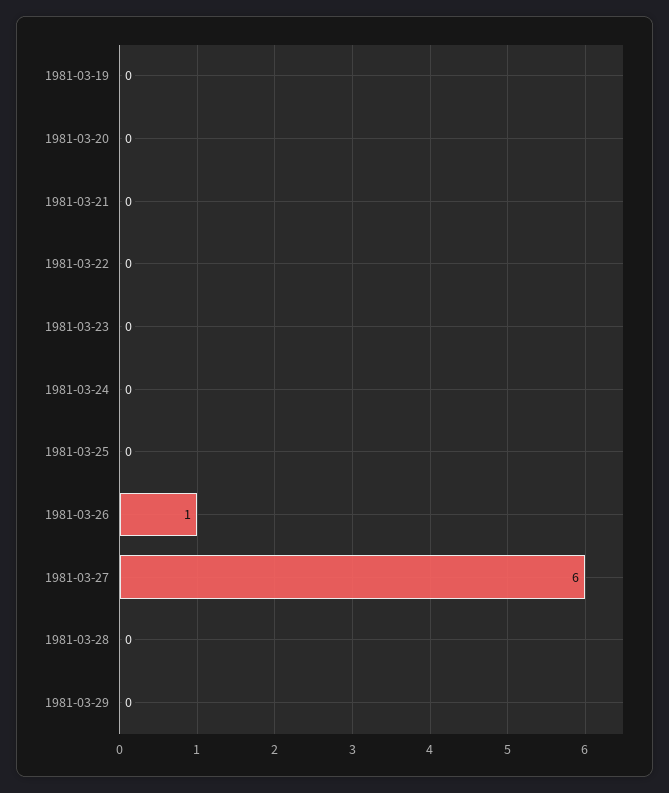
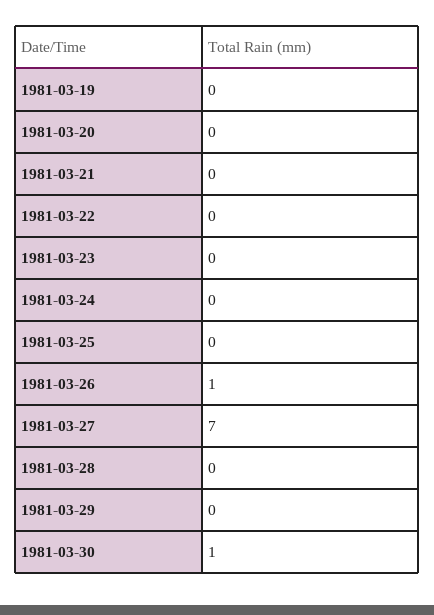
1981-03-27: 6 -> 7
1981-03-30: none -> 1

